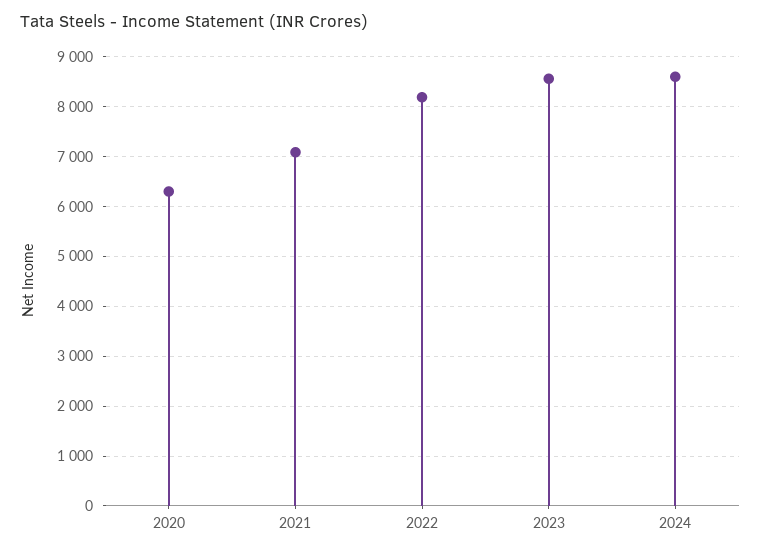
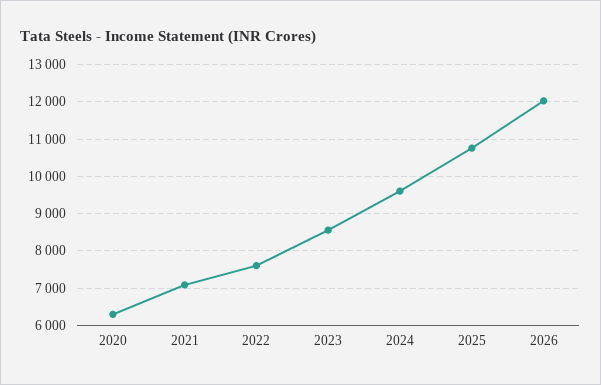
2022: 8200 -> 7600
2024: 8600 -> 9600
2025: none -> 10800
2026: none -> 12000

